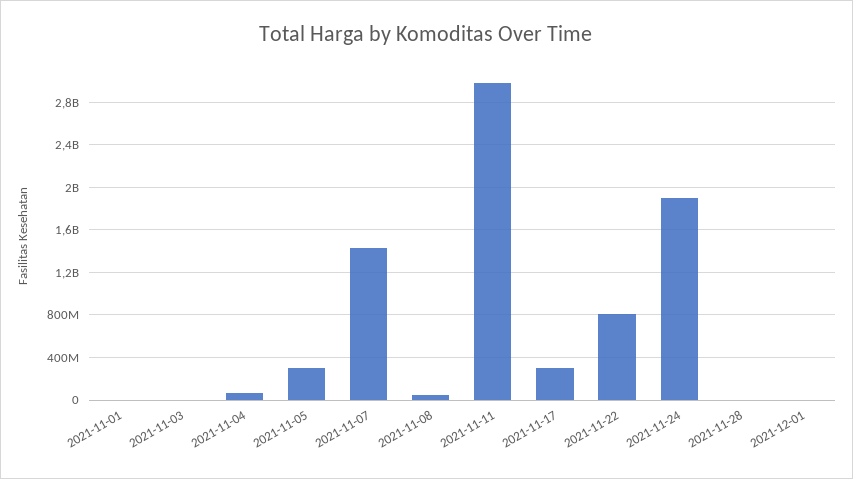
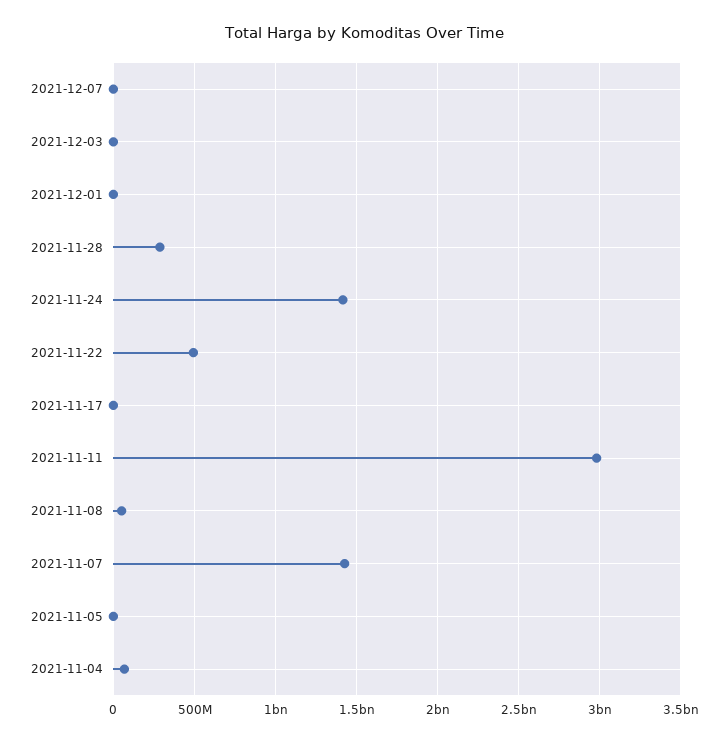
2021-11-01: 0 -> none
2021-11-03: 0 -> none
2021-11-05: 300000000 -> 0
2021-11-17: 300000000 -> 0
2021-11-22: 800000000 -> 500000000
2021-11-24: 1900000000 -> 1400000000
2021-11-28: 0 -> 300000000
2021-12-07: none -> 0
2021-12-03: none -> 0

